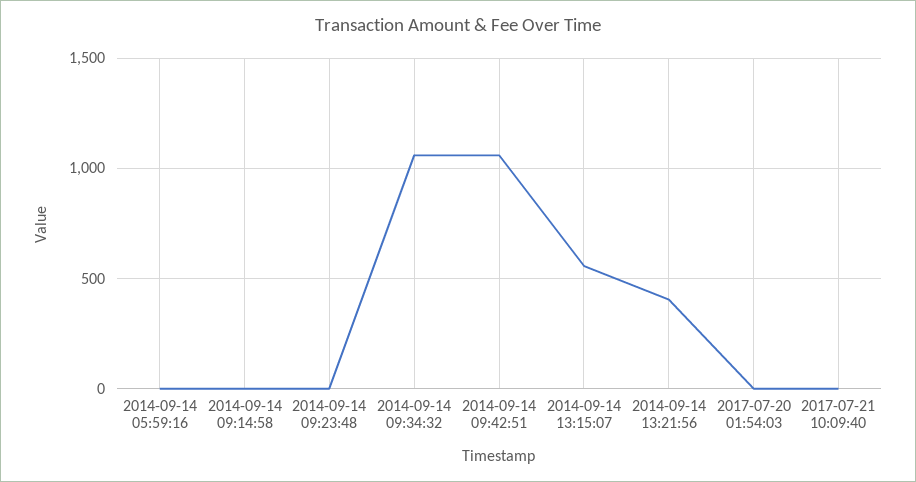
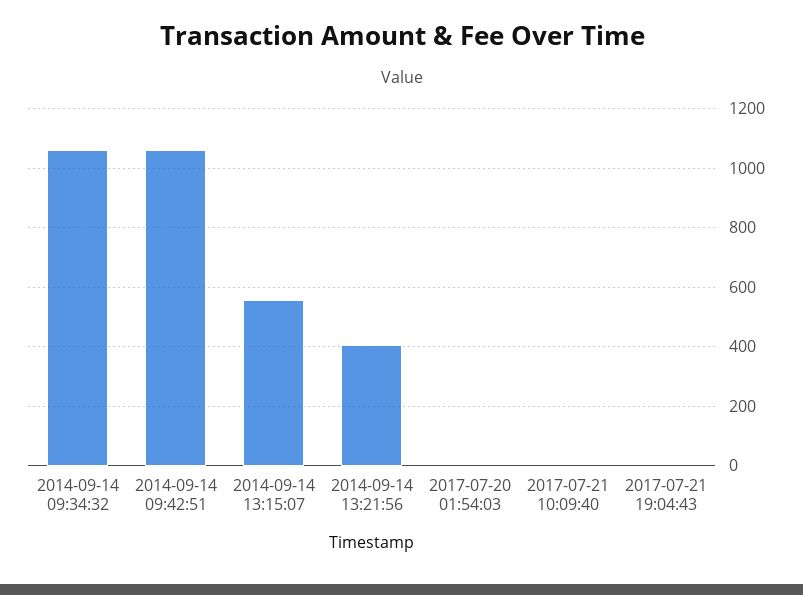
2014-09-14 05:59:16: 0 -> none
2014-09-14 09:14:58: 0 -> none
2014-09-14 09:23:48: 0 -> none
2017-07-21 19:04:43: none -> 0

